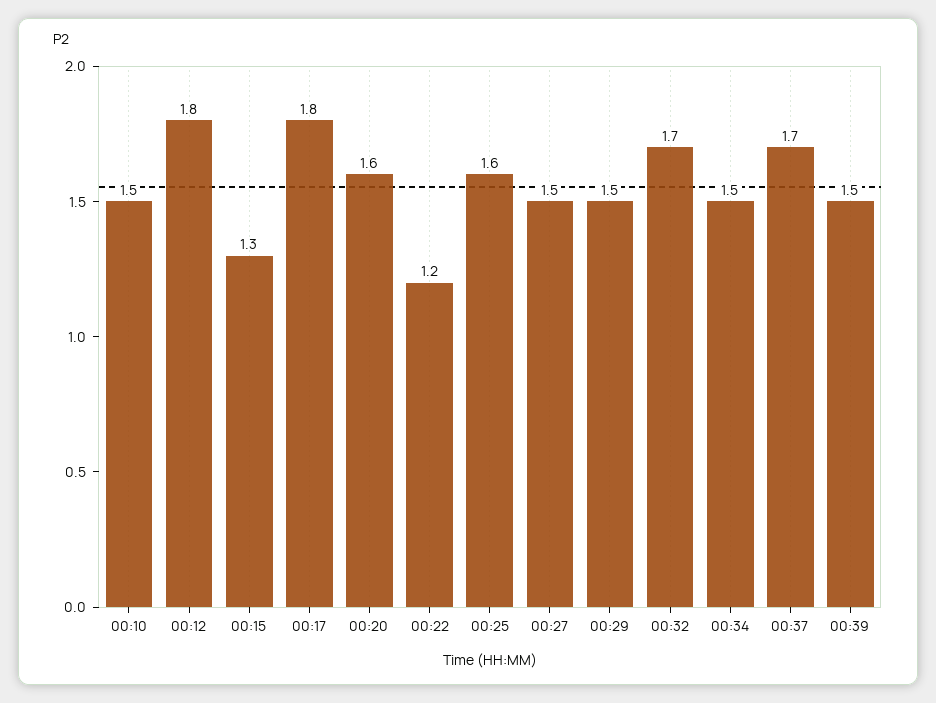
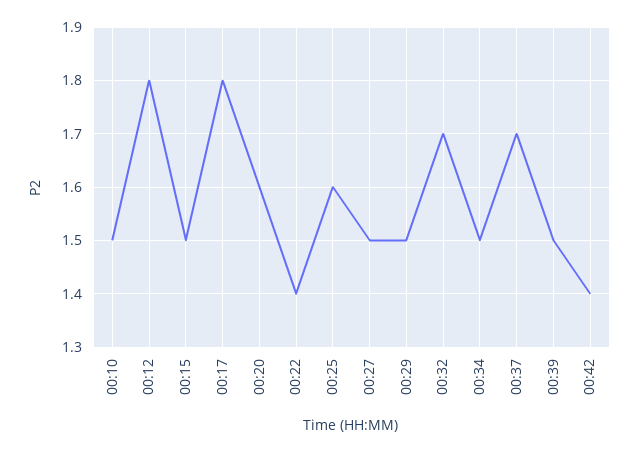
00:15: 1.3 -> 1.5
00:22: 1.2 -> 1.4
00:42: none -> 1.4

